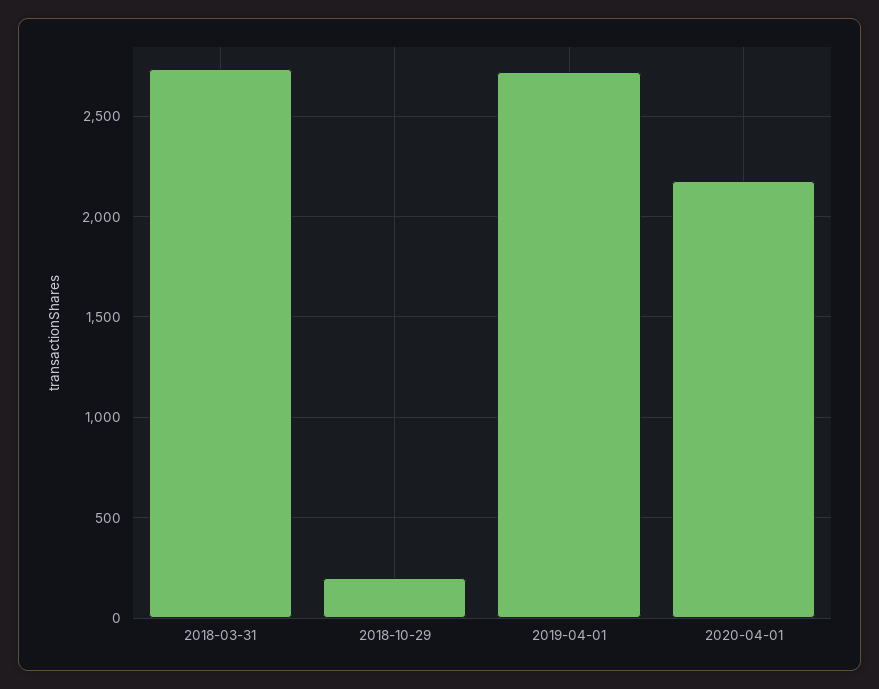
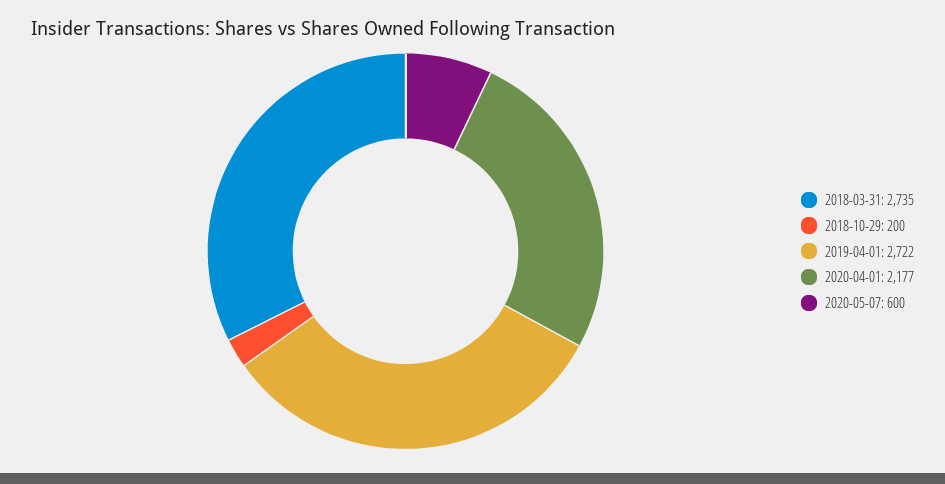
2020-05-07: none -> 600

